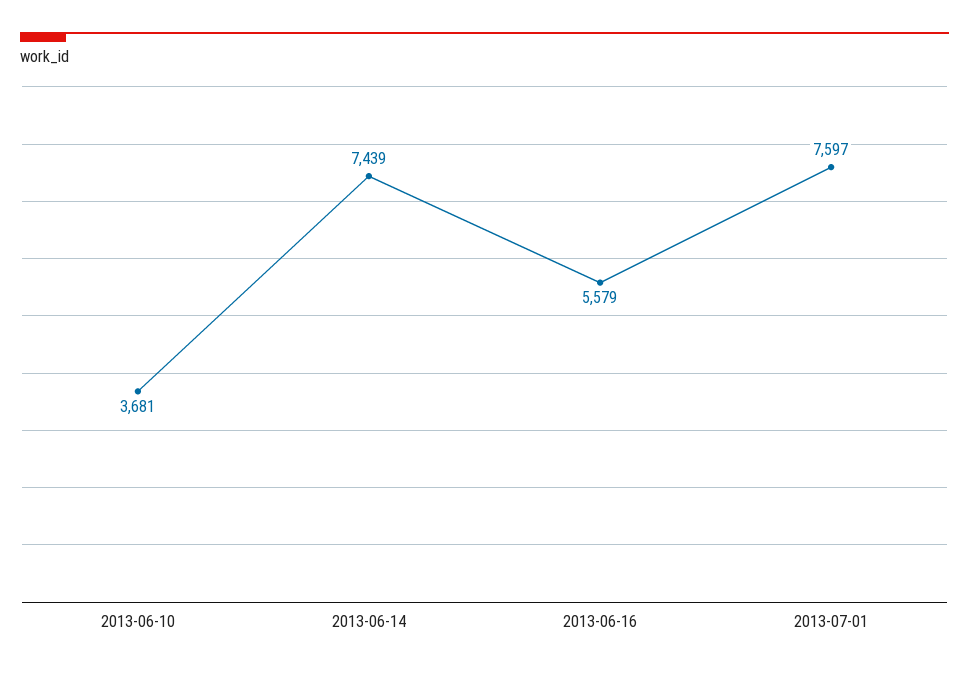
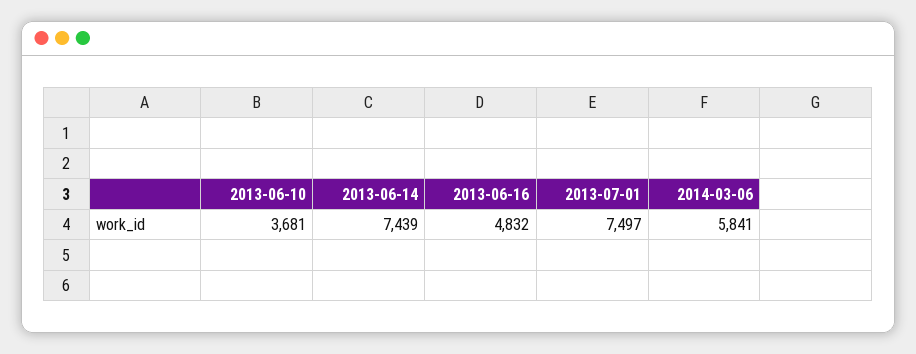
2013-06-16: 5579 -> 4832
2013-07-01: 7597 -> 7497
2014-03-06: none -> 5841

